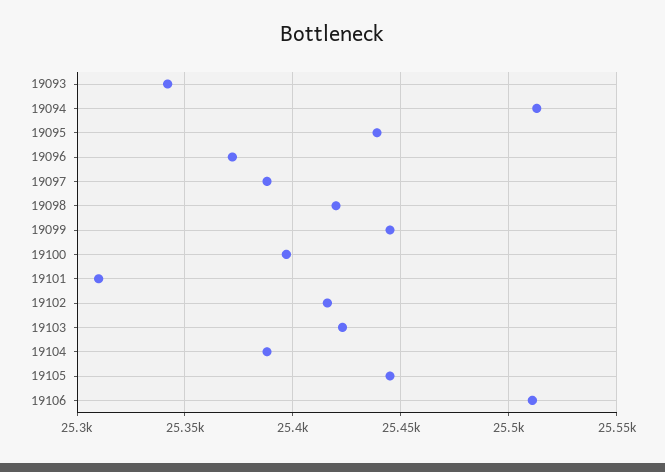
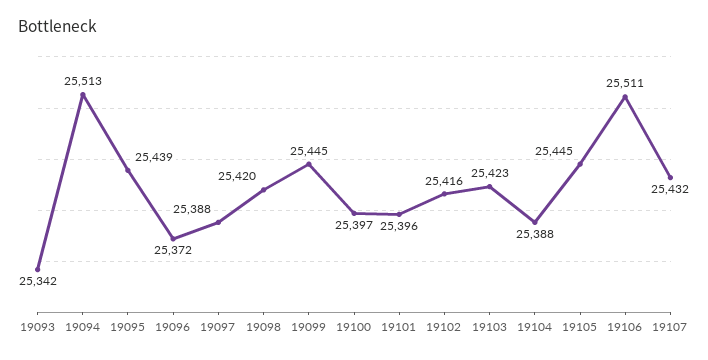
19101: 25310 -> 25396
19107: none -> 25432

